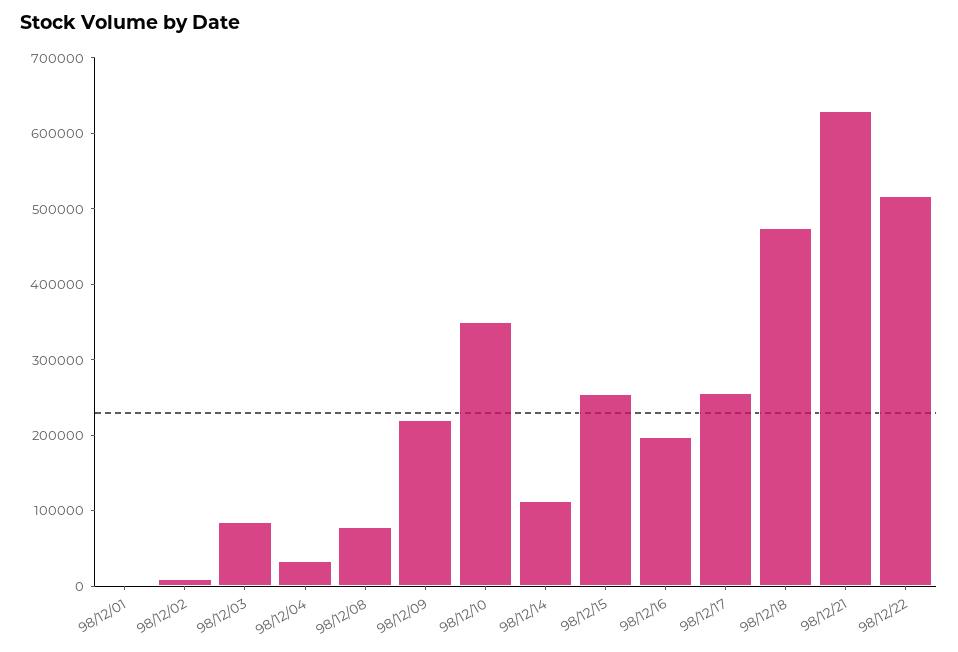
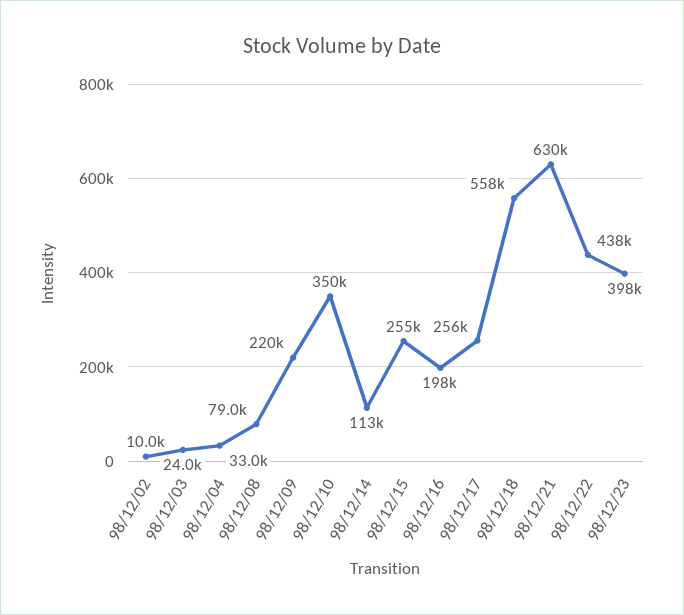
98/12/01: 0 -> none
98/12/03: 80000 -> 24000
98/12/18: 480000 -> 558000
98/12/22: 520000 -> 438000
98/12/23: none -> 398000

